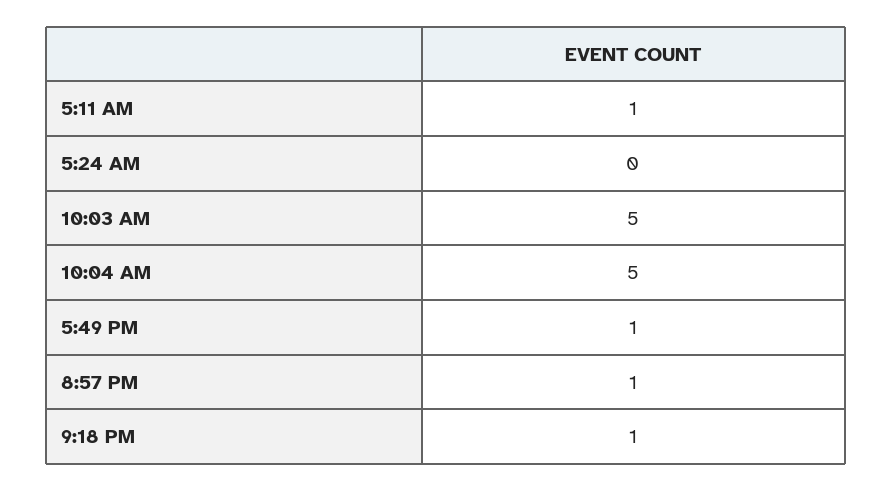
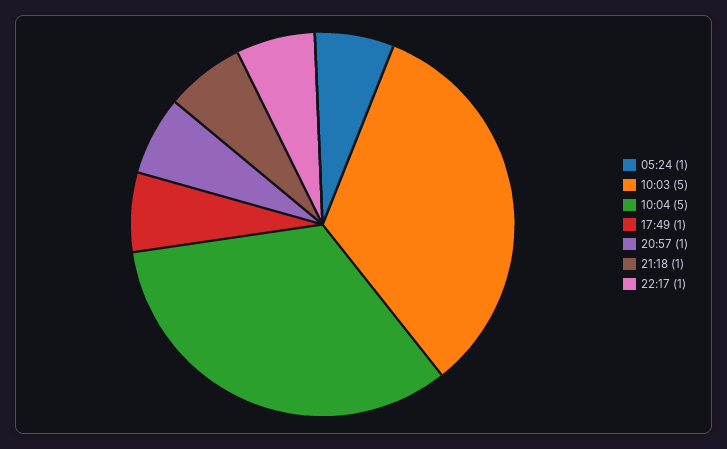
5:11 AM: 1 -> none
5:24 AM: 0 -> 1
22:17: none -> 1

